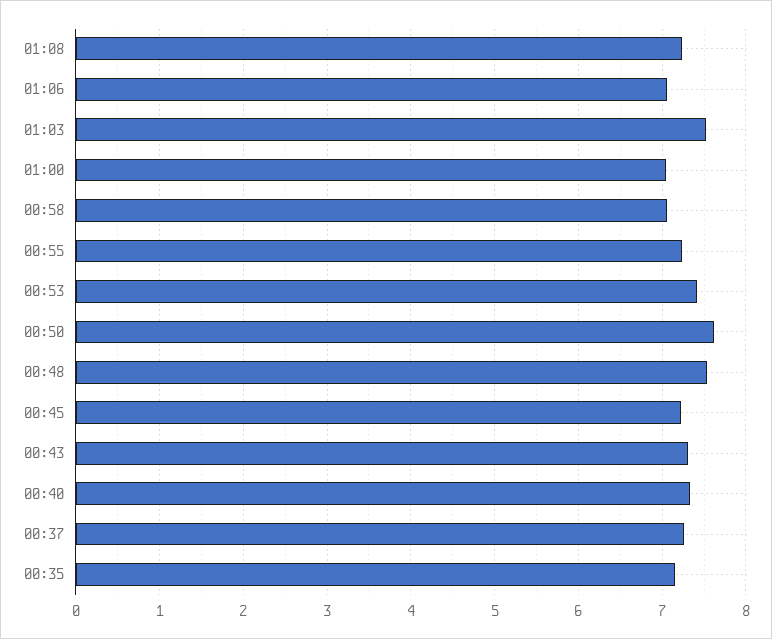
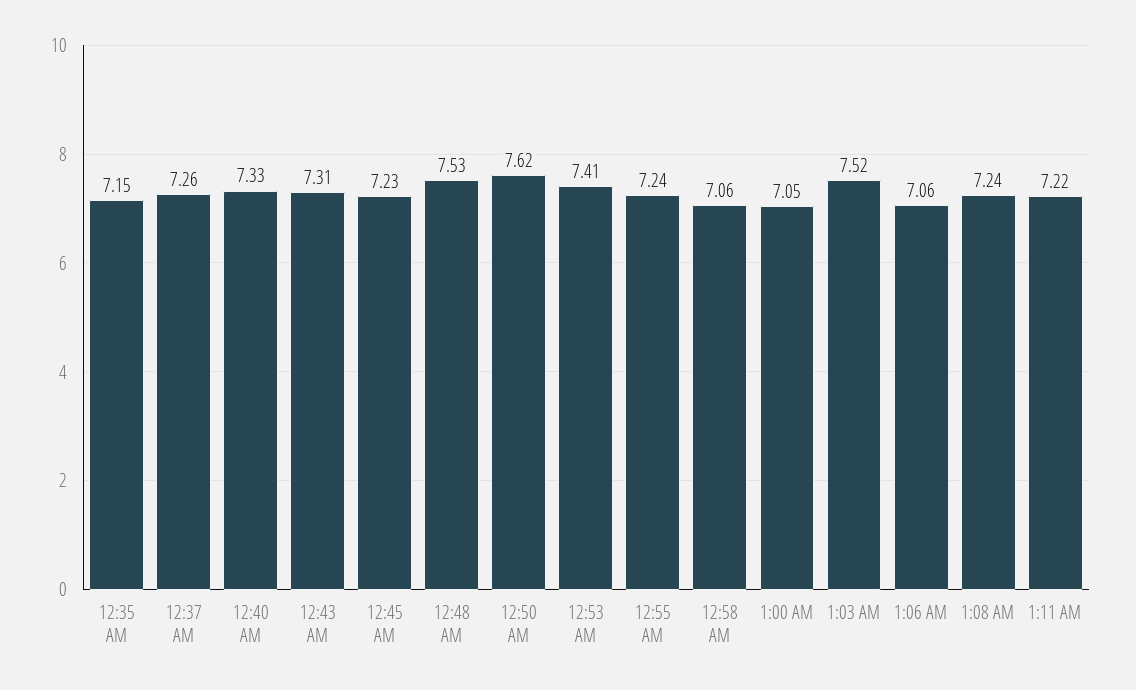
1:11 AM: none -> 7.22

